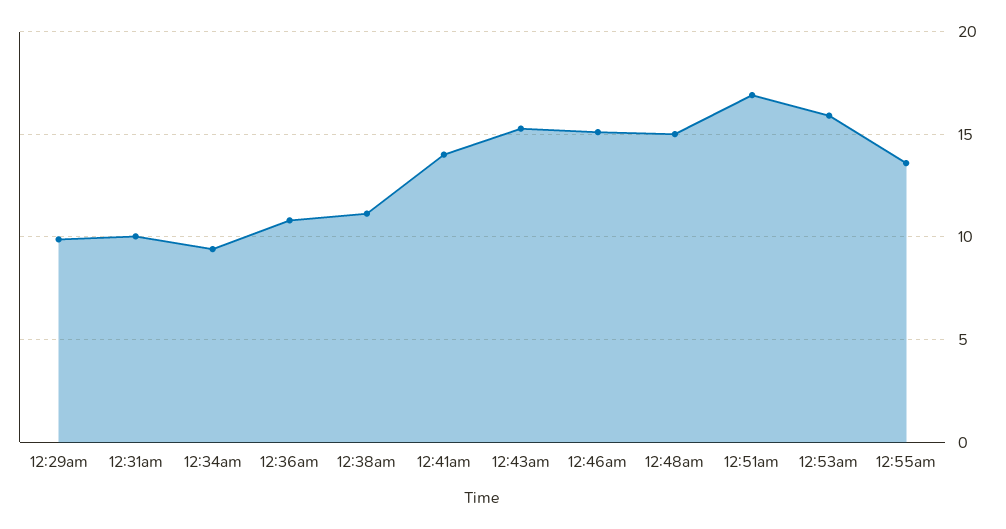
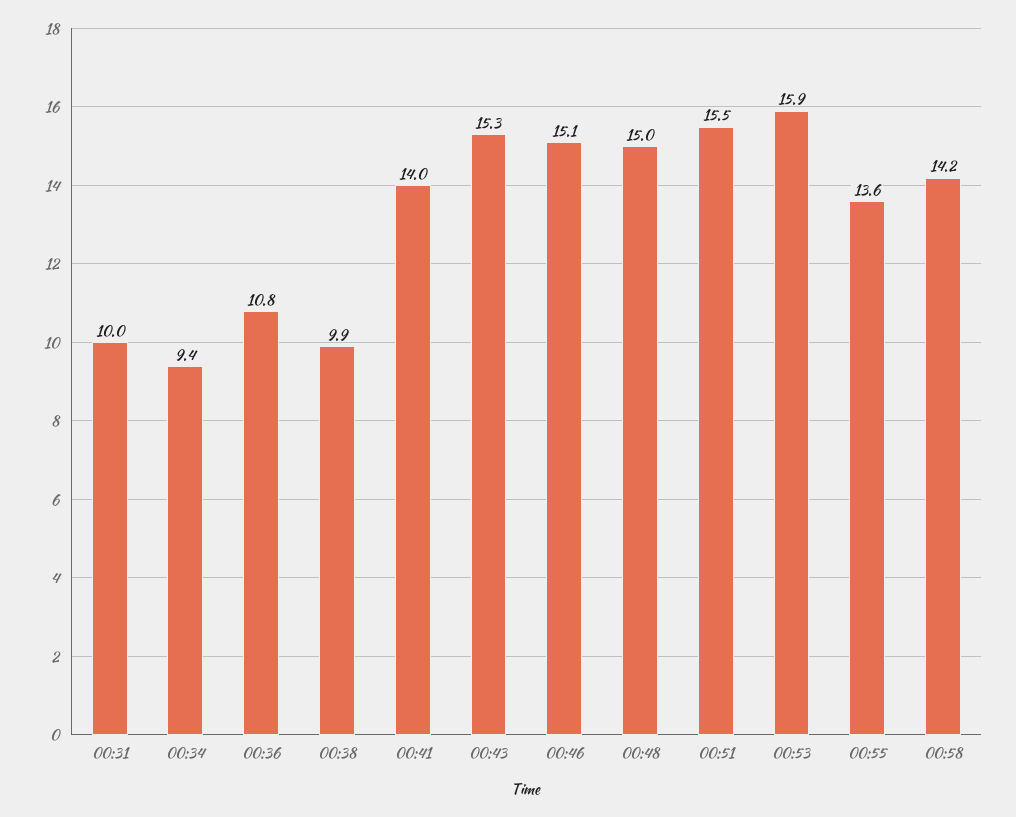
12:29am: 10 -> none
12:38am: 11 -> 9.9
12:51am: 17 -> 15.5
00:58: none -> 14.2

